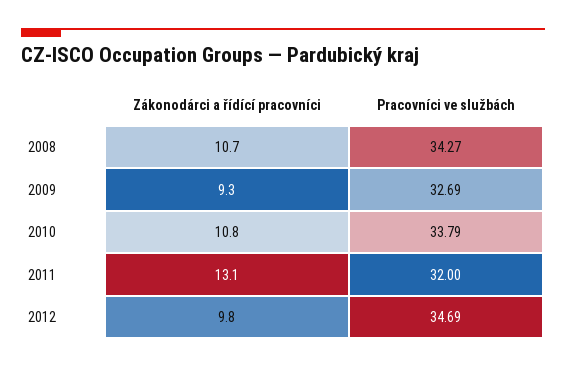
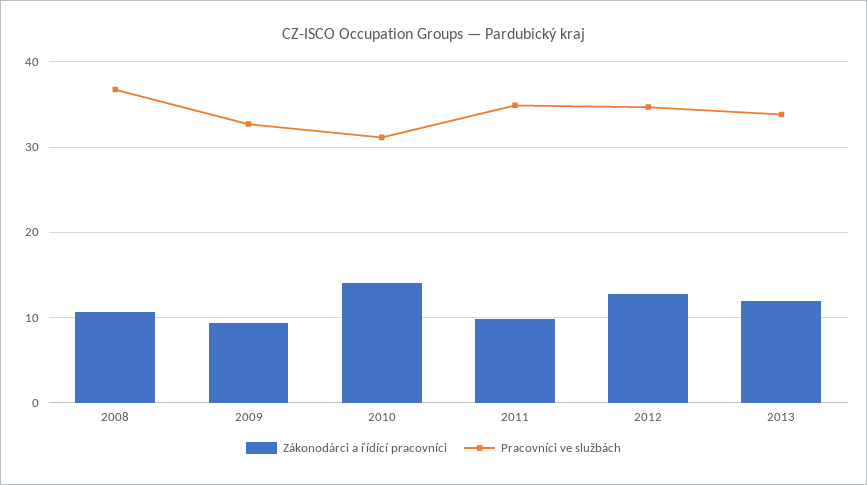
Pracovníci ve službách, 2008: 34.27 -> 37
Zákonodárci a řídící pracovníci, 2010: 10.8 -> 14
Pracovníci ve službách, 2010: 33.79 -> 31
Zákonodárci a řídící pracovníci, 2011: 13.1 -> 10
Pracovníci ve službách, 2011: 32 -> 35
Zákonodárci a řídící pracovníci, 2012: 9.8 -> 13
Zákonodárci a řídící pracovníci, 2013: none -> 12
Pracovníci ve službách, 2013: none -> 34

